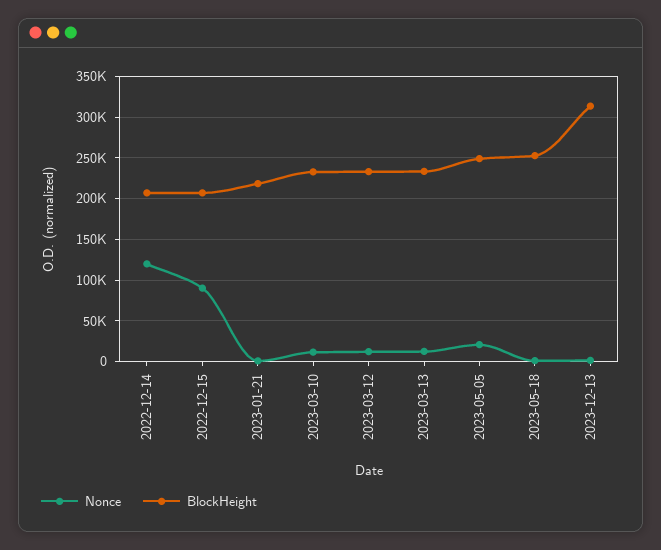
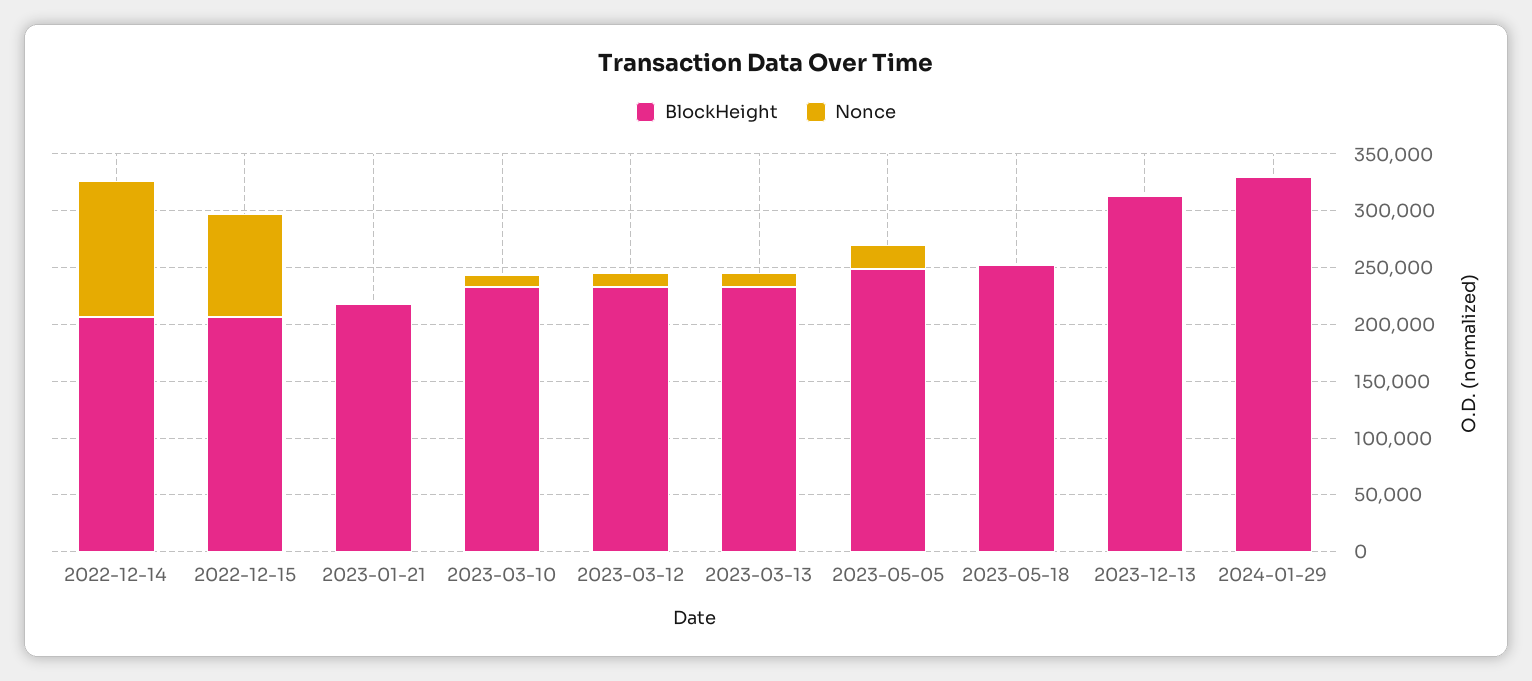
BlockHeight, 2024-01-29: none -> 330000
Nonce, 2024-01-29: none -> 0

